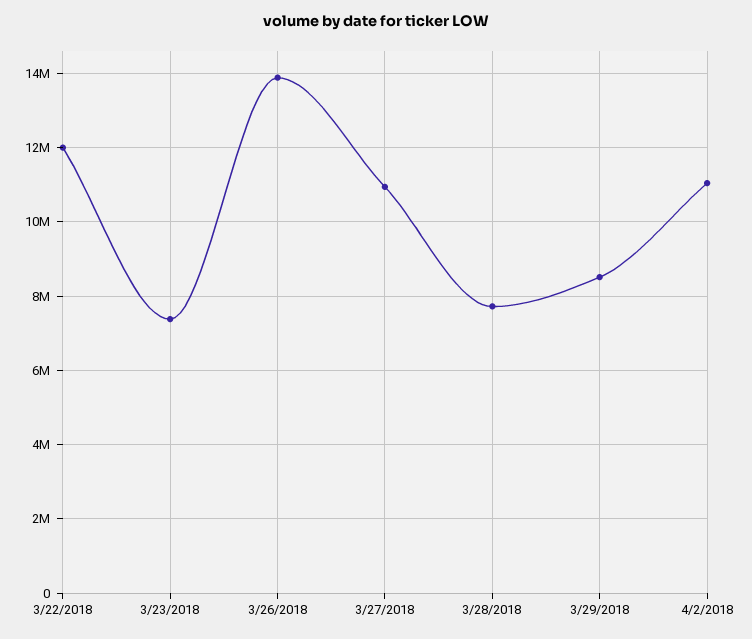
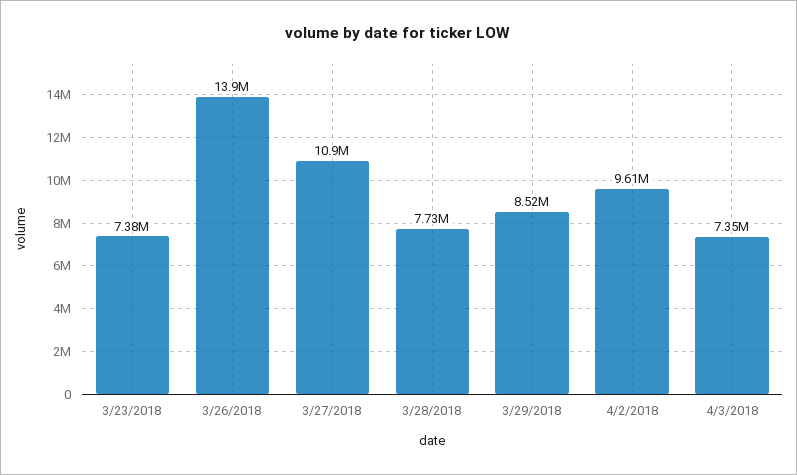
3/22/2018: 12000000 -> none
4/2/2018: 11000000 -> 9610000
4/3/2018: none -> 7350000

